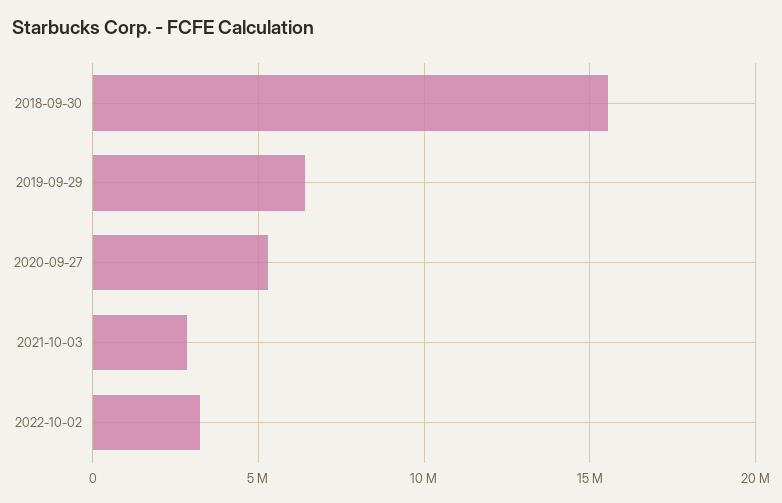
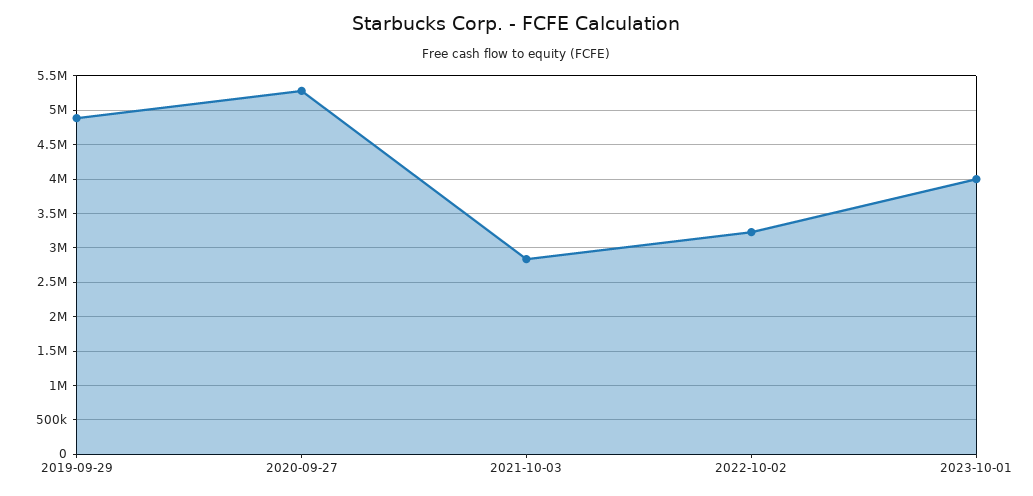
2018-09-30: 15500000 -> none
2019-09-29: 6500000 -> 4900000
2023-10-01: none -> 4000000

